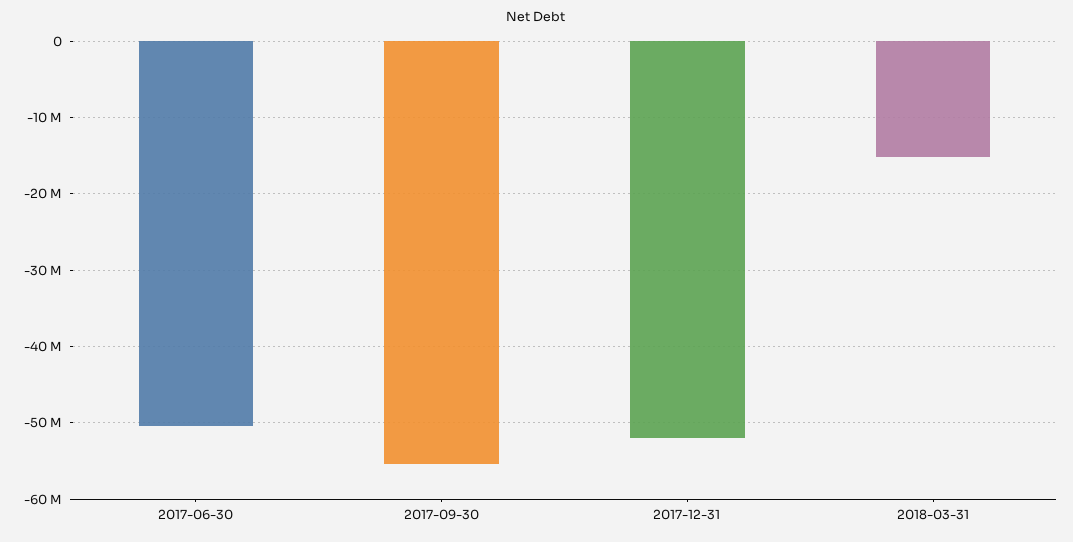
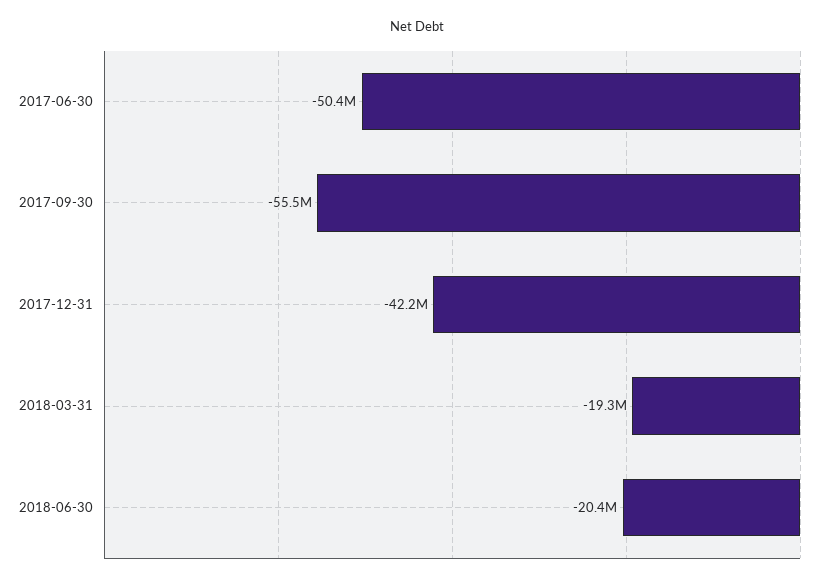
2017-12-31: -52000000 -> -42200000
2018-03-31: -15000000 -> -19300000
2018-06-30: none -> -20400000

